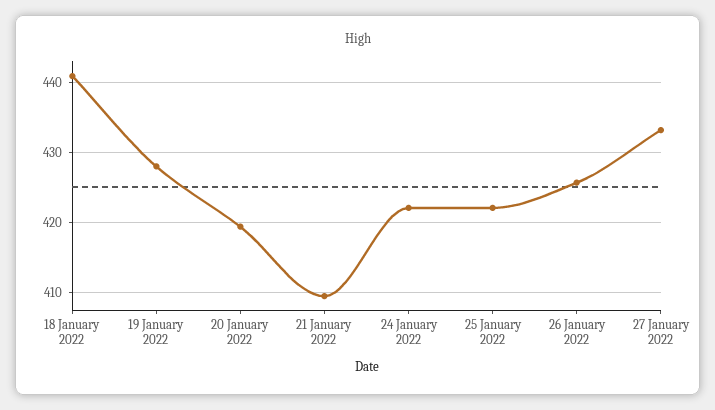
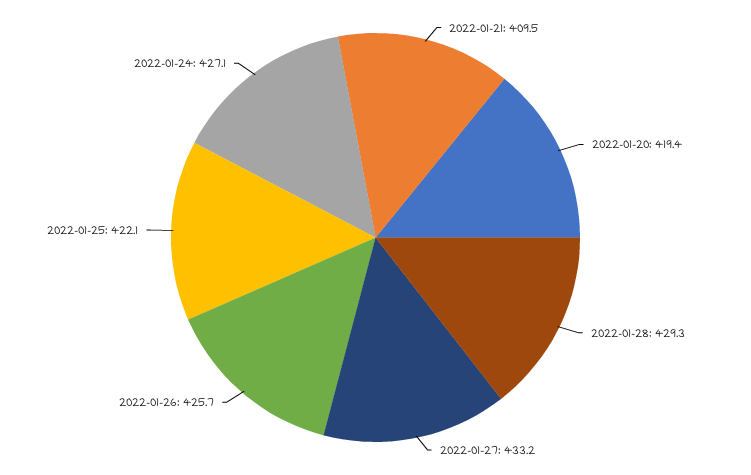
18 January 2022: 441 -> none
19 January 2022: 428 -> none
24 January 2022: 422 -> 427.1
2022-01-28: none -> 429.3

